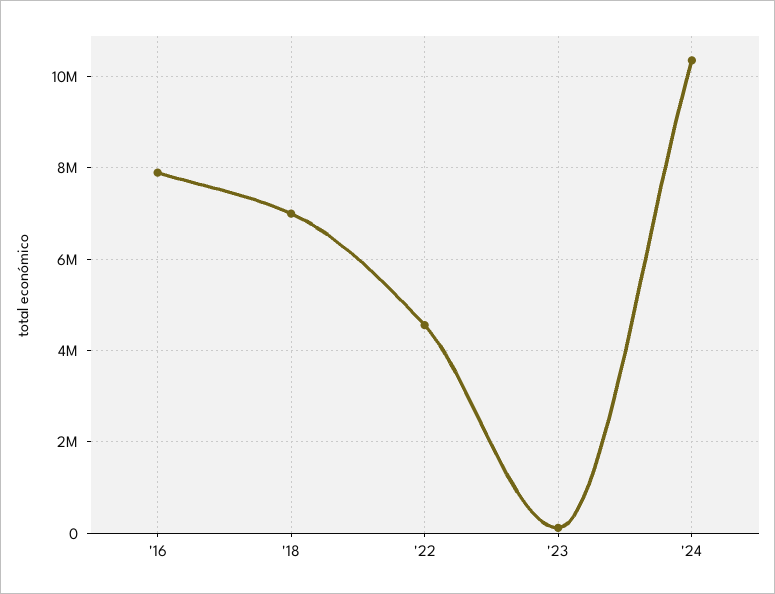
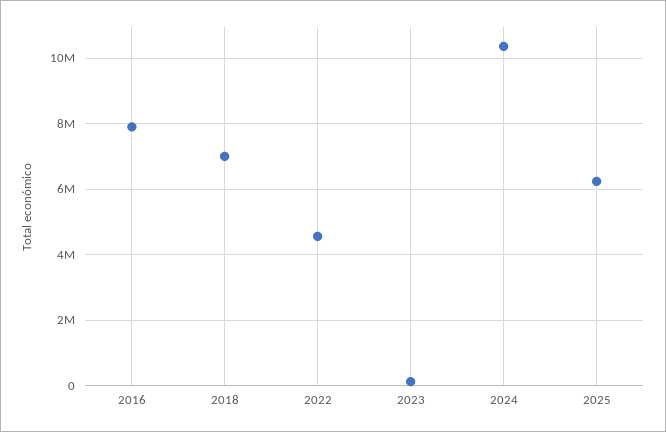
2025: none -> 6200000

